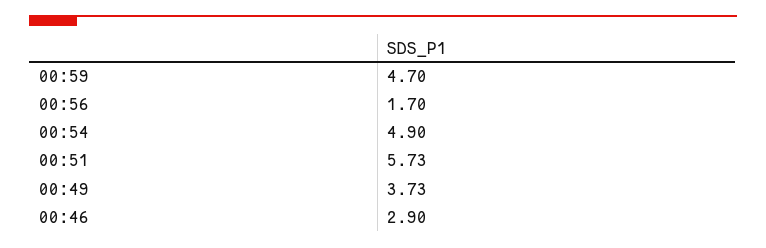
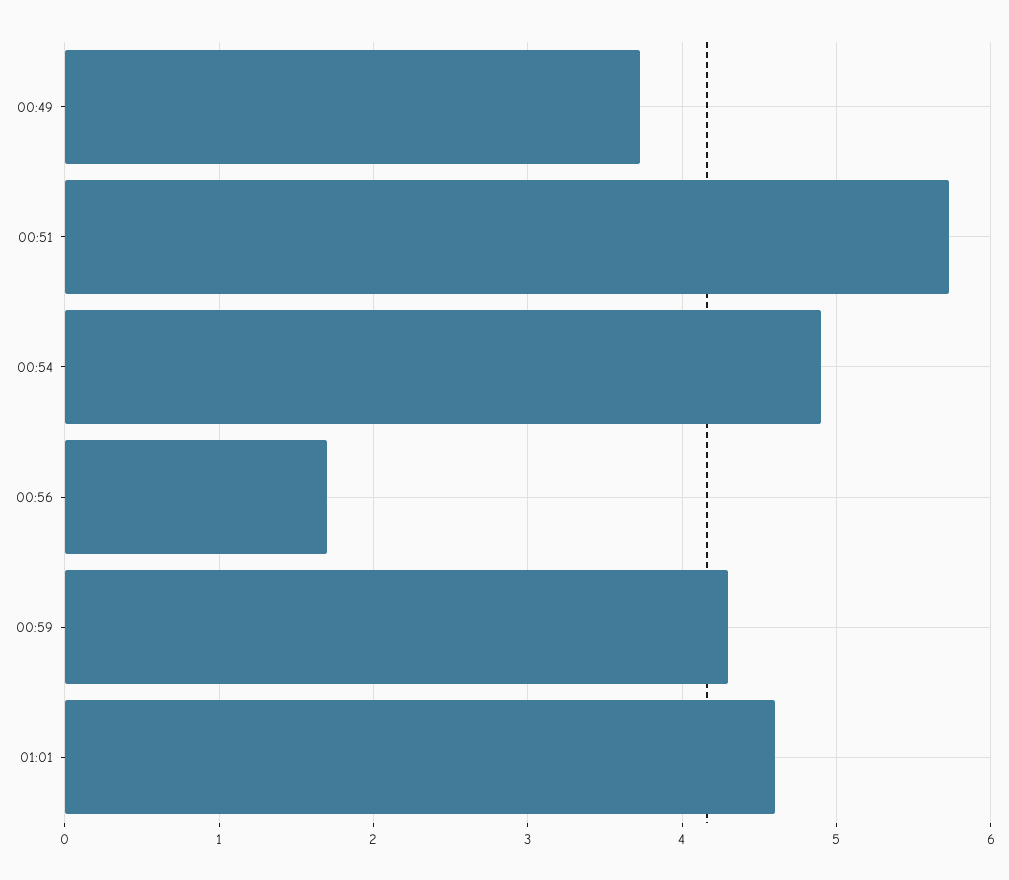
00:59: 4.7 -> 4.3
00:46: 2.9 -> none
01:01: none -> 4.6

